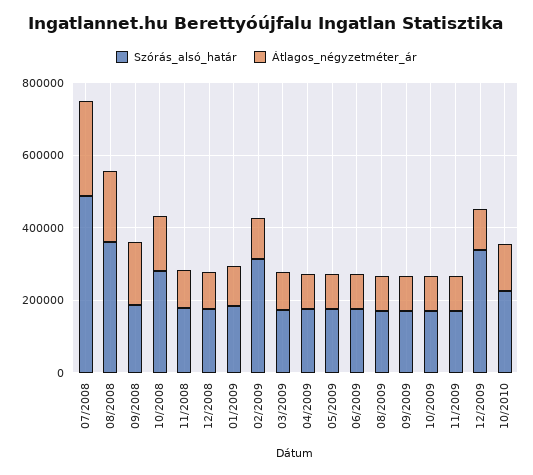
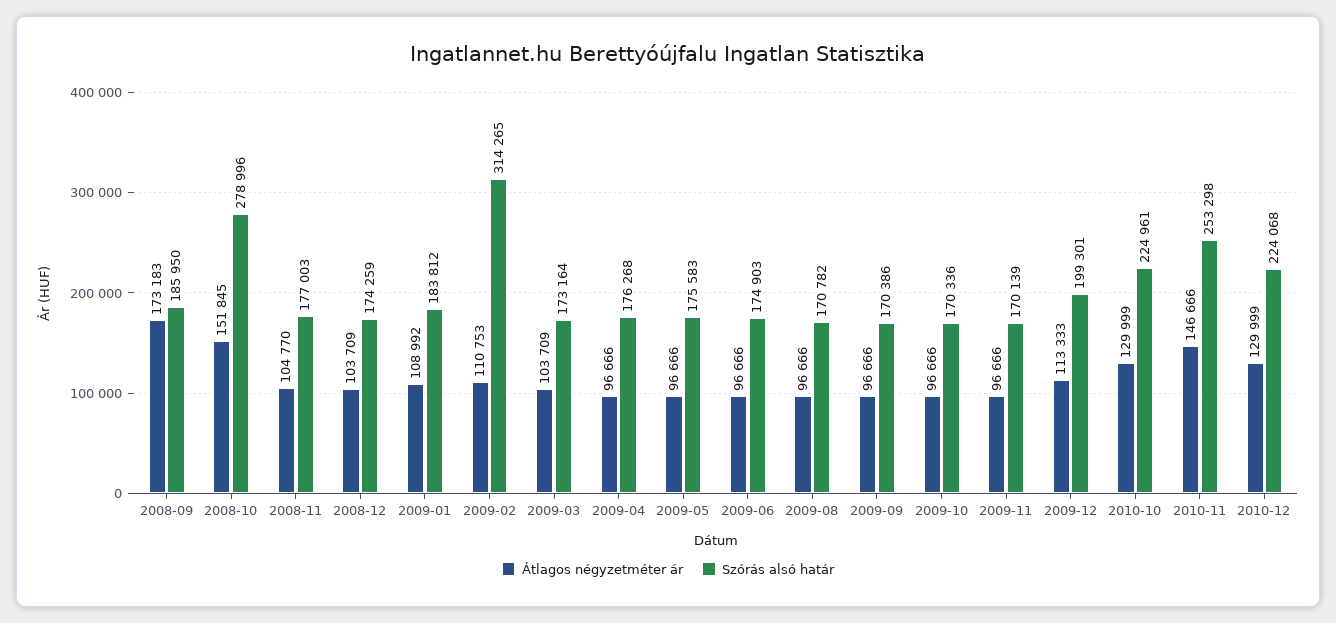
Szórás_alsó_határ, 07/2008: 500000 -> none
Átlagos_négyzetméter_ár, 07/2008: 250000 -> none
Szórás_alsó_határ, 08/2008: 350000 -> none
Átlagos_négyzetméter_ár, 08/2008: 200000 -> none
Szórás_alsó_határ, 12/2009: 350000 -> 199301
Átlagos_négyzetméter_ár, 2010-11: none -> 146666
Szórás_alsó_határ, 2010-11: none -> 253298
Átlagos_négyzetméter_ár, 2010-12: none -> 129999
Szórás_alsó_határ, 2010-12: none -> 224068

